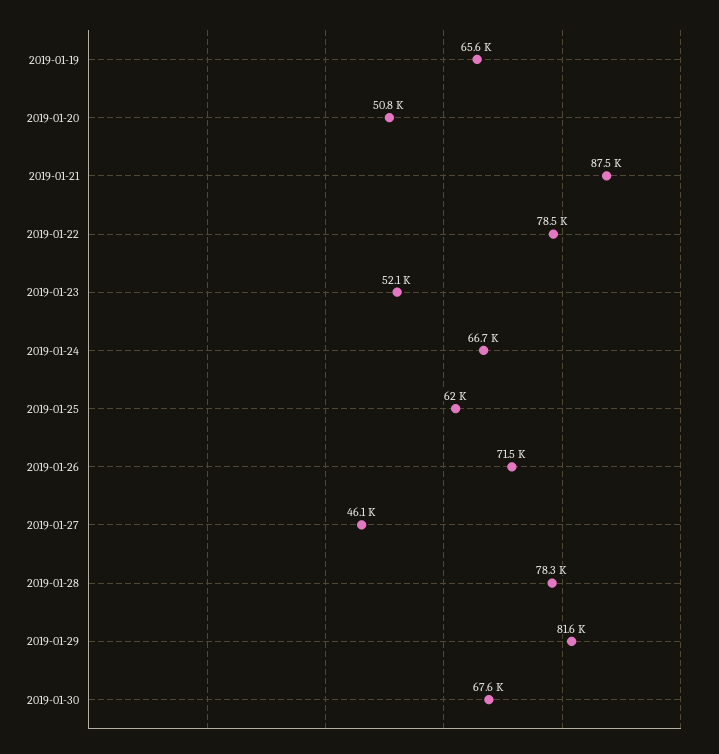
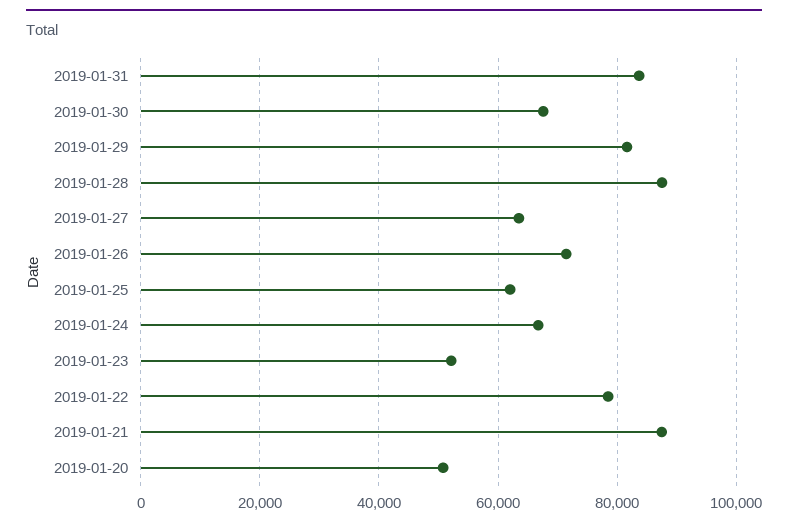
2019-01-19: 65600 -> none
2019-01-27: 46100 -> 64000
2019-01-28: 78300 -> 88000
2019-01-31: none -> 84000

